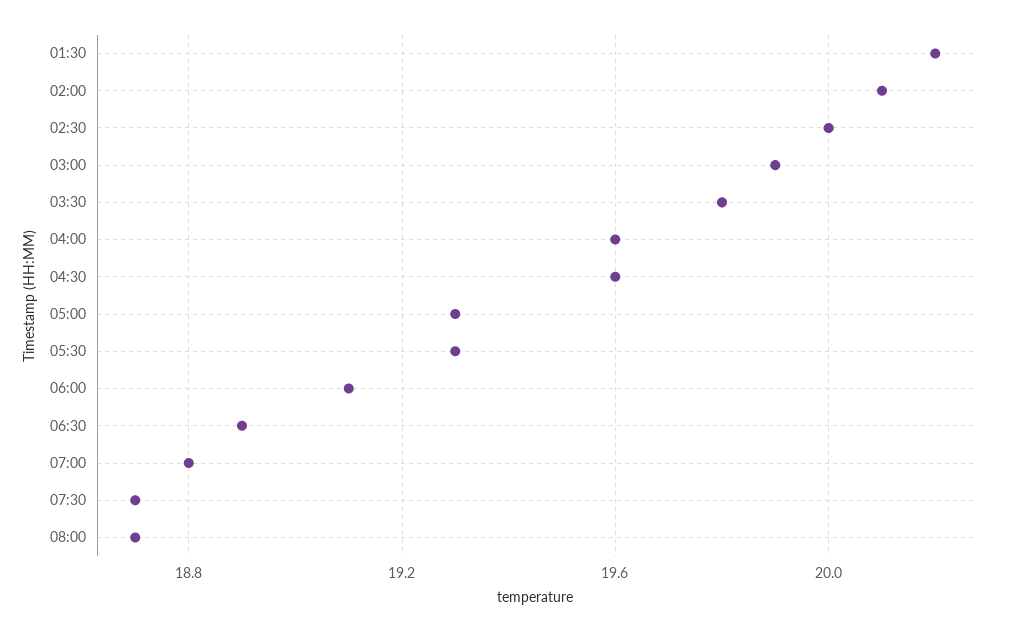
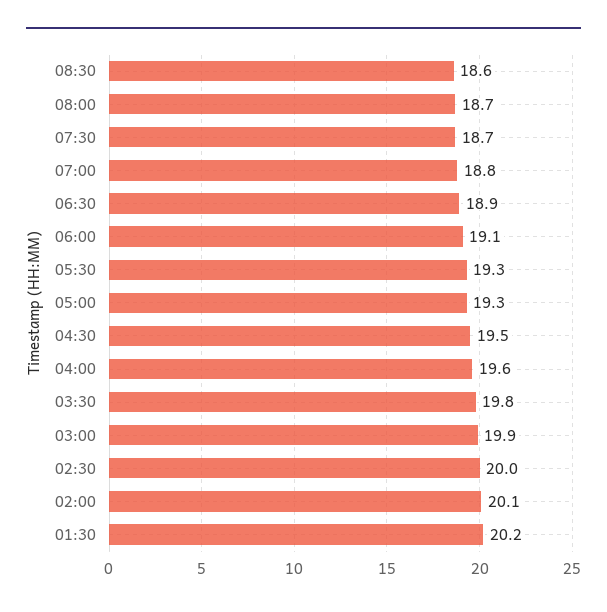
04:30: 19.6 -> 19.5
08:30: none -> 18.6

